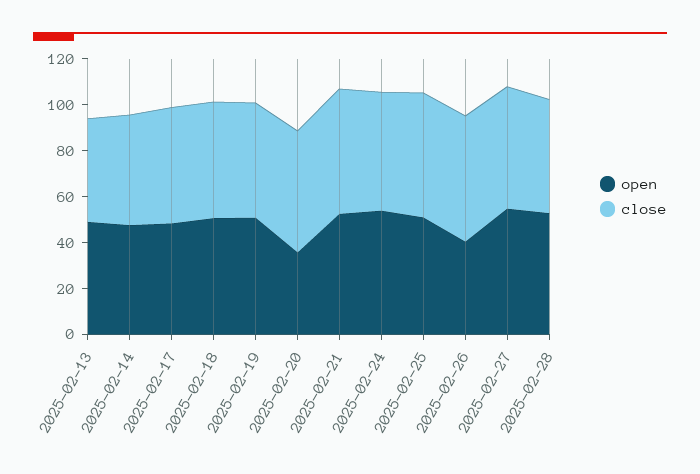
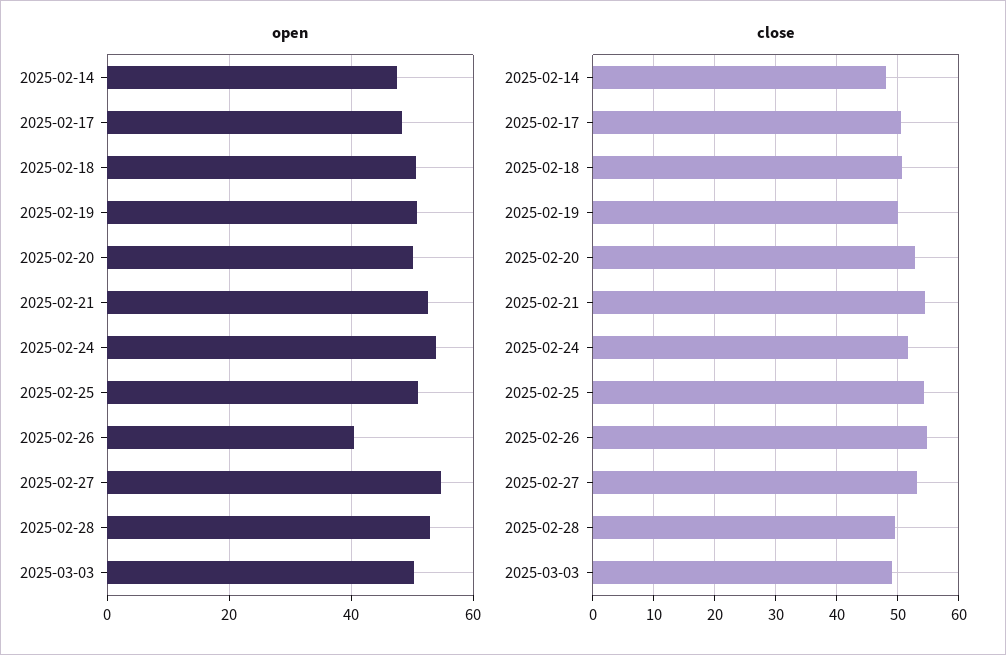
open, 2025-02-13: 50 -> none
close, 2025-02-13: 45 -> none
open, 2025-02-20: 35 -> 50
open, 2025-03-03: none -> 50
close, 2025-03-03: none -> 49

